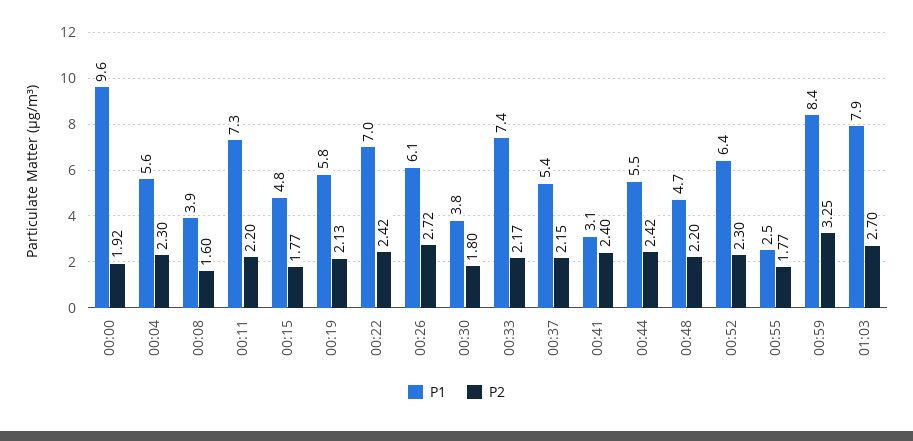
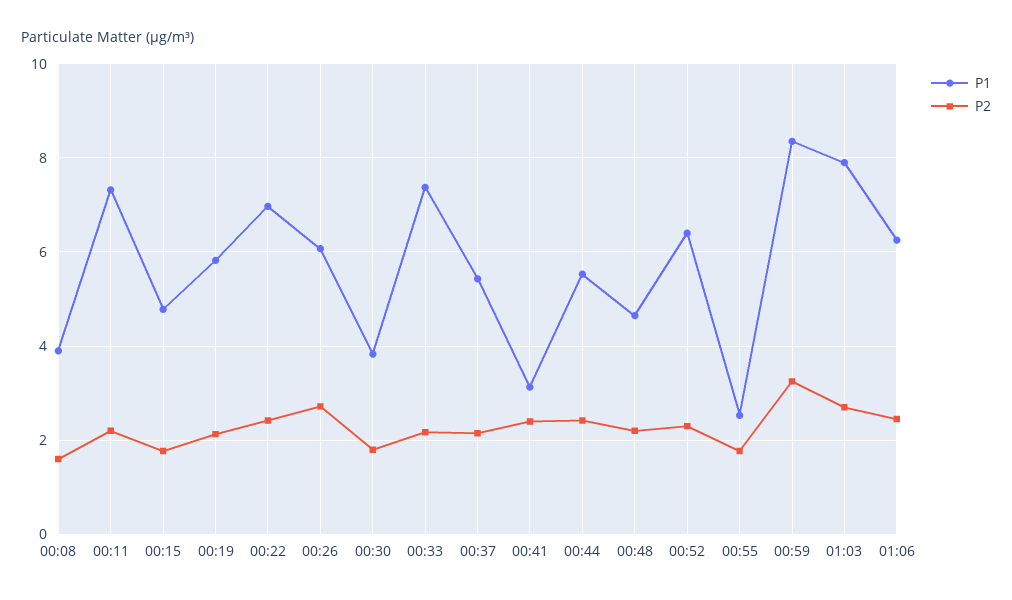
P1, 00:00: 9.6 -> none
P2, 00:00: 1.92 -> none
P1, 00:04: 5.6 -> none
P2, 00:04: 2.3 -> none
P1, 01:06: none -> 6.2
P2, 01:06: none -> 2.4

